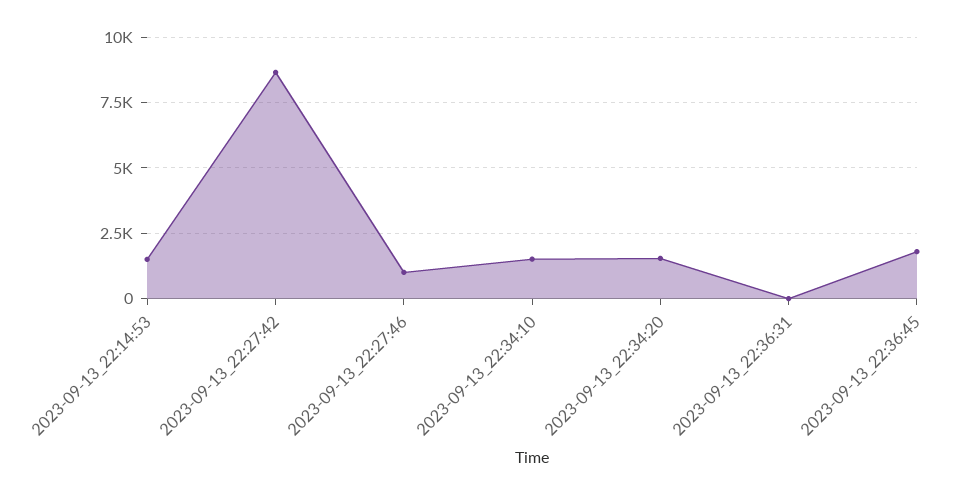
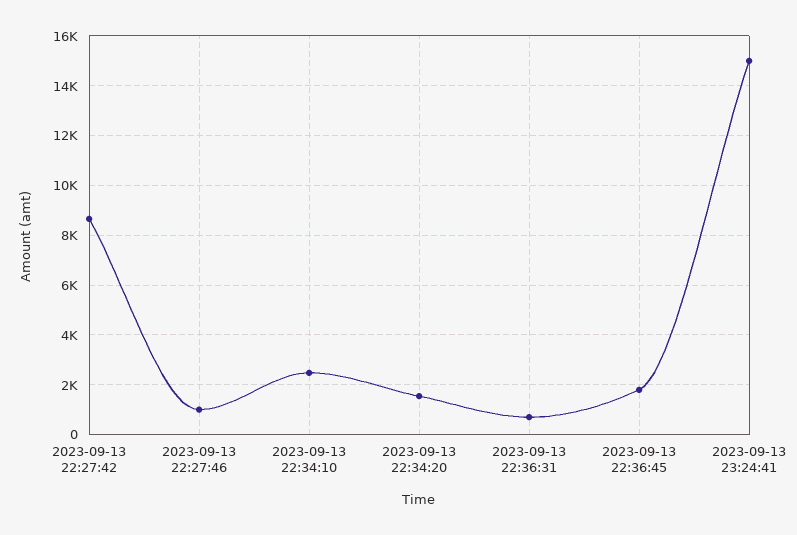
2023-09-13_22:14:53: 1500 -> none
2023-09-13_22:34:10: 1500 -> 2500
2023-09-13_22:36:31: 0 -> 750
2023-09-13 23:24:41: none -> 15000

